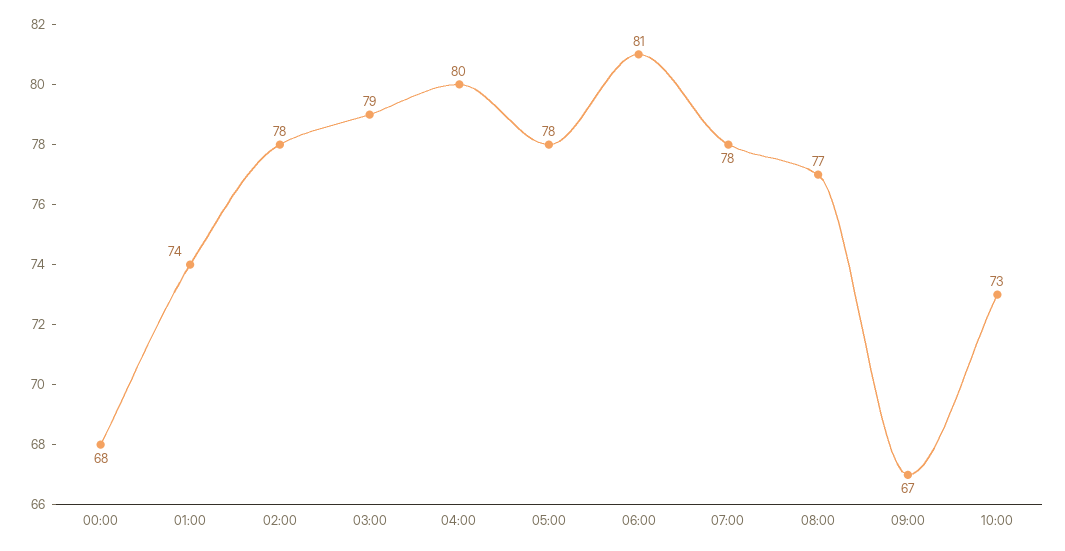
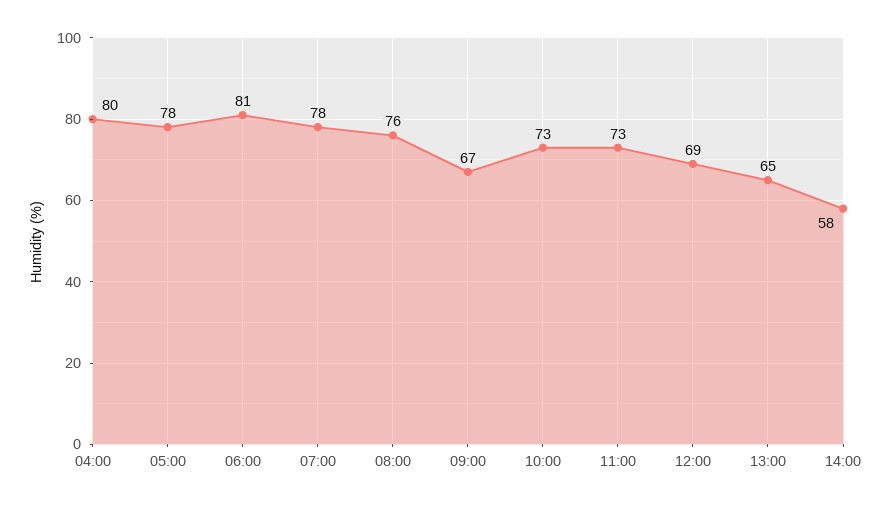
00:00: 68 -> none
01:00: 74 -> none
02:00: 78 -> none
03:00: 79 -> none
08:00: 77 -> 76
11:00: none -> 73
12:00: none -> 69
13:00: none -> 65
14:00: none -> 58

